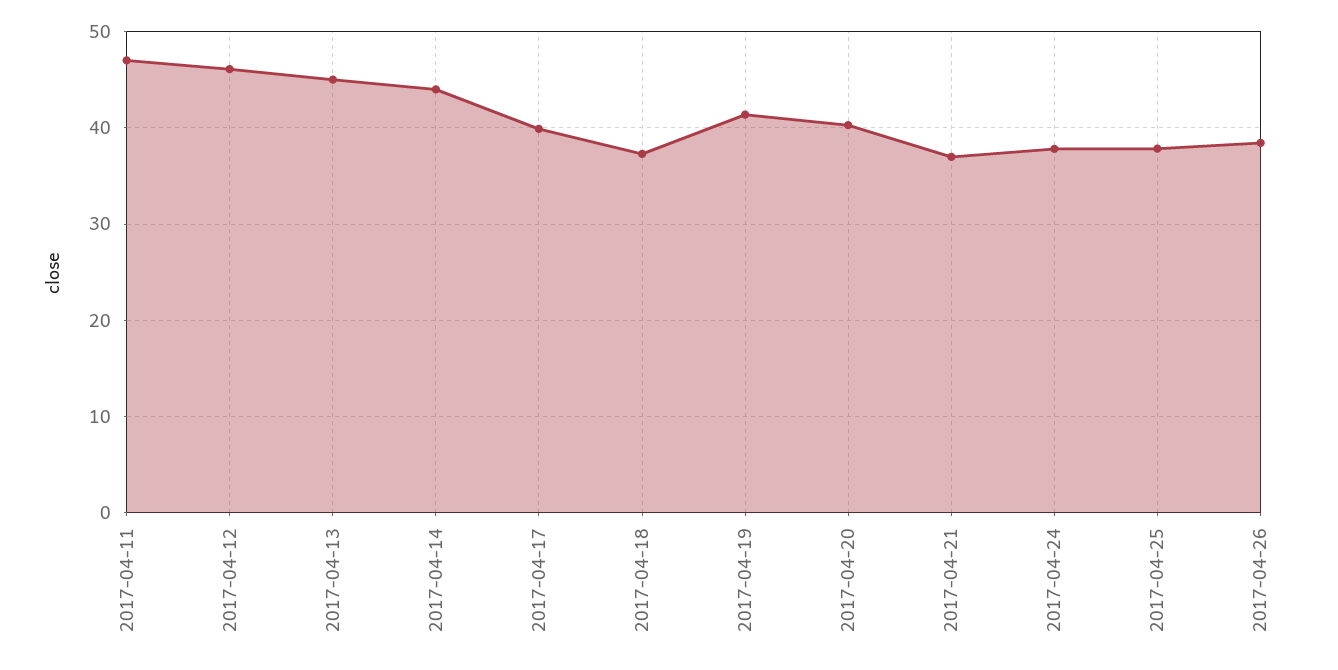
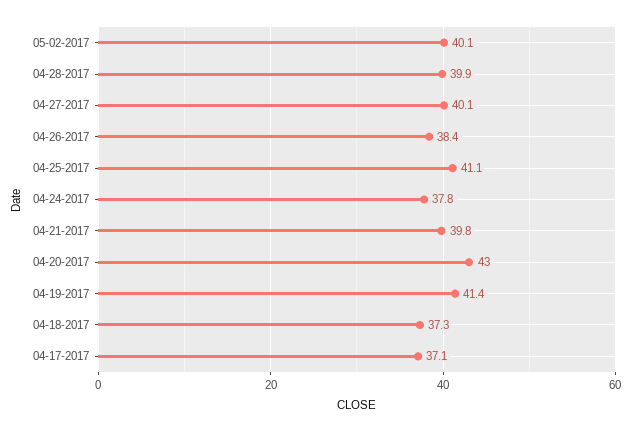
2017-04-11: 47 -> none
2017-04-12: 46 -> none
2017-04-13: 45 -> none
2017-04-14: 44 -> none
2017-04-17: 40 -> 37.1
2017-04-20: 40 -> 43
2017-04-21: 37 -> 39.8
2017-04-25: 38 -> 41.1
05-02-2017: none -> 40.1
04-28-2017: none -> 39.9
04-27-2017: none -> 40.1

